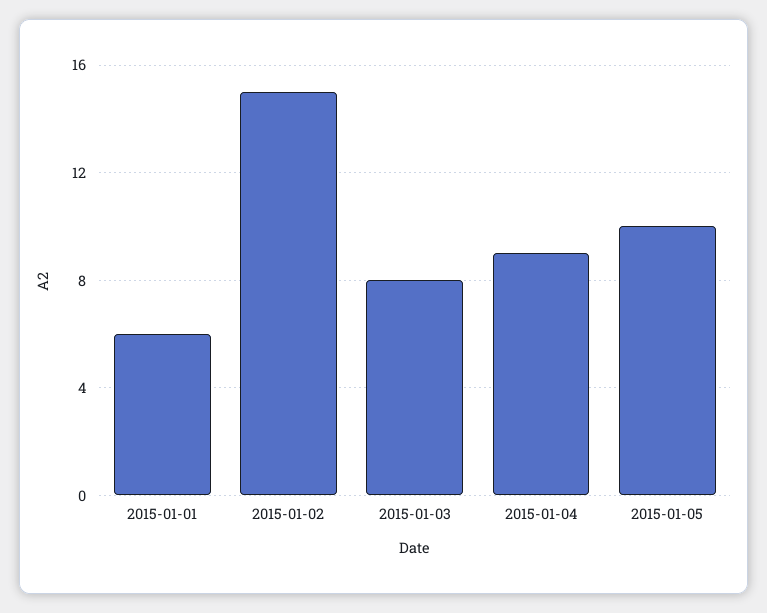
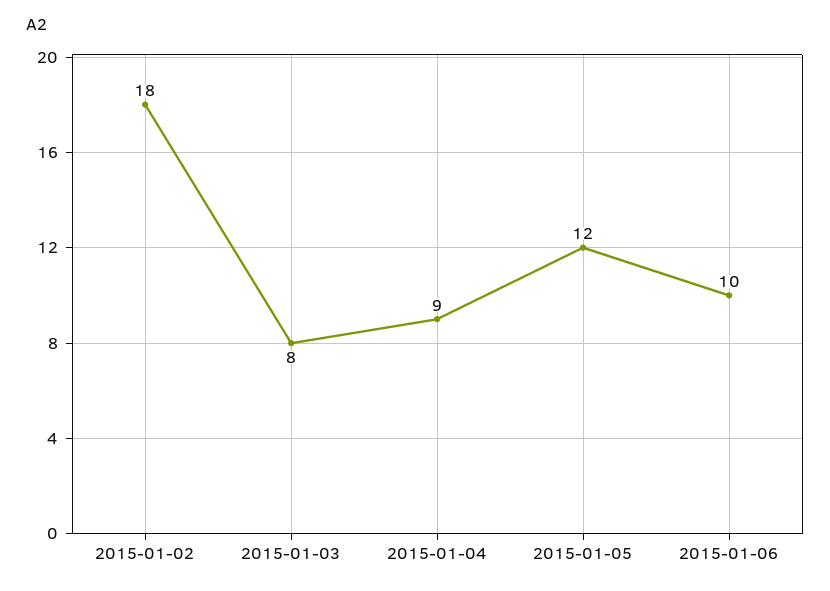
2015-01-01: 6 -> none
2015-01-02: 15 -> 18
2015-01-05: 10 -> 12
2015-01-06: none -> 10

